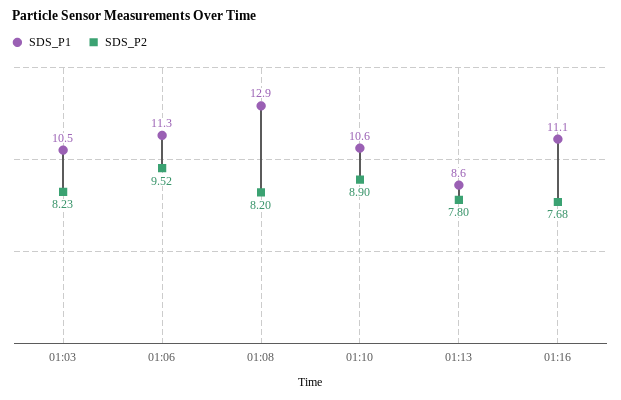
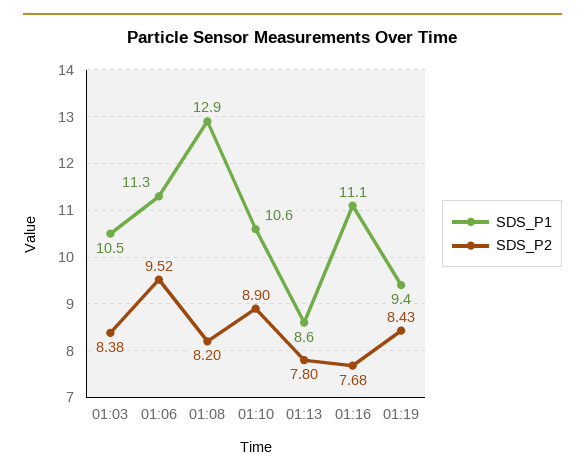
SDS_P2, 01:03: 8.23 -> 8.38
SDS_P1, 01:19: none -> 9.4
SDS_P2, 01:19: none -> 8.43

